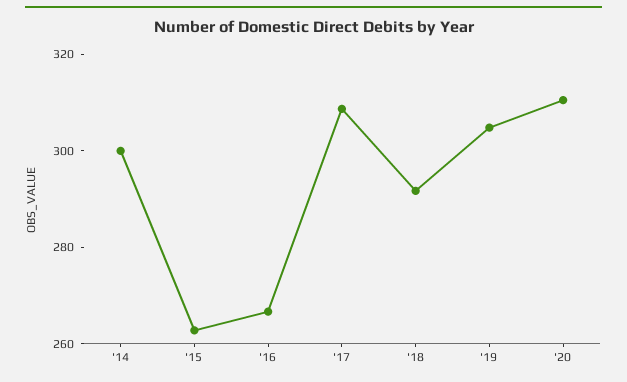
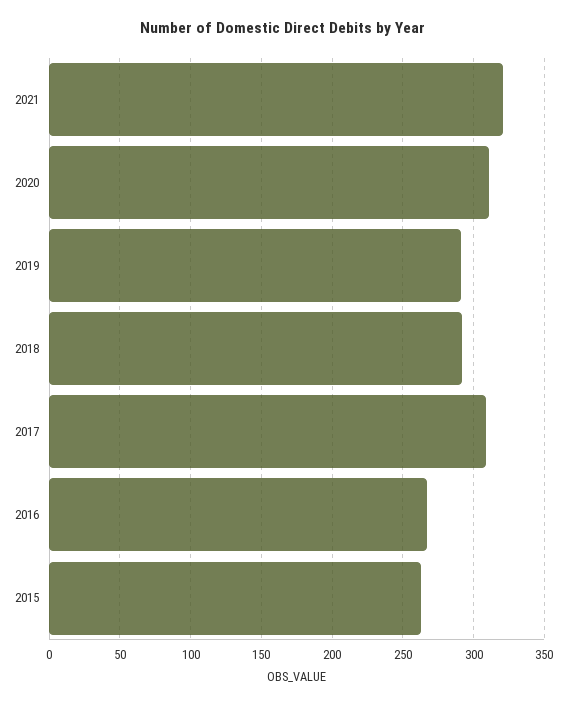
'14: 300 -> none
'19: 305 -> 290
2021: none -> 320

